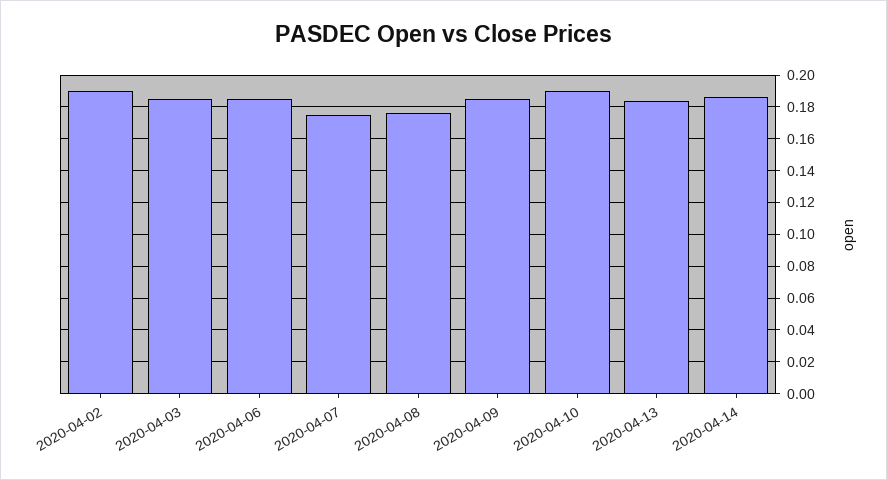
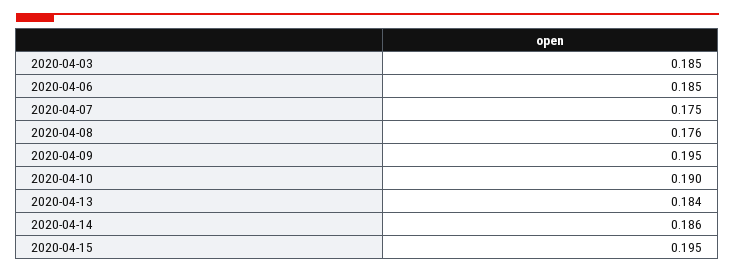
2020-04-02: 0.19 -> none
2020-04-09: 0.185 -> 0.195
2020-04-15: none -> 0.195

